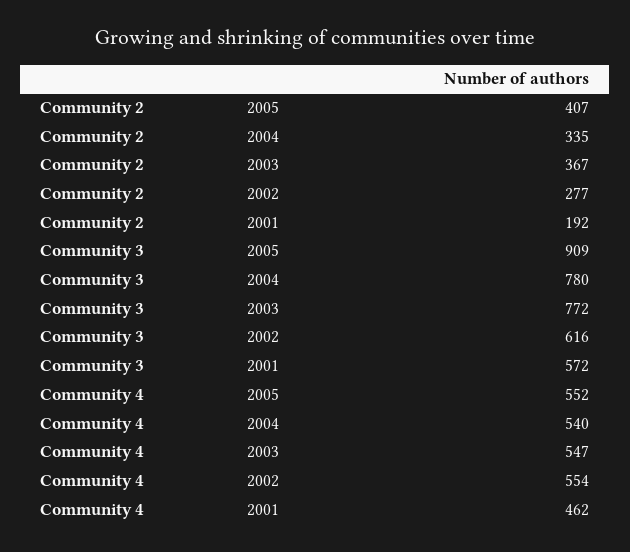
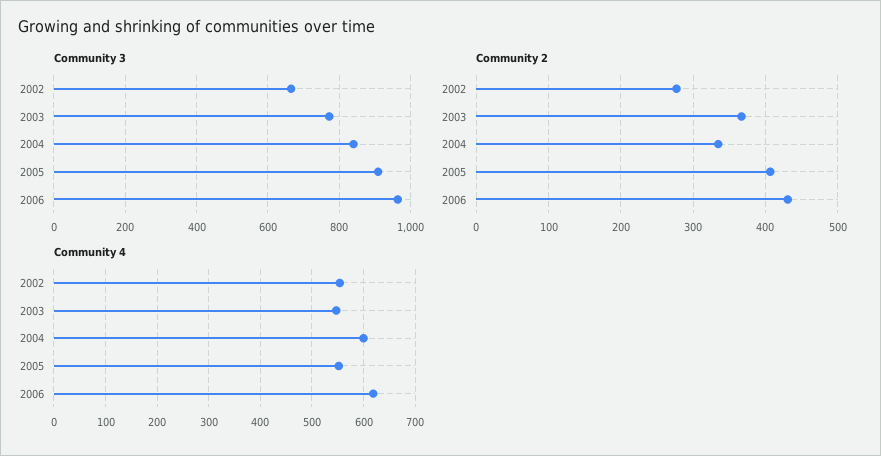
Community 2, 2001: 192 -> none
Community 3, 2004: 780 -> 840
Community 3, 2002: 616 -> 660
Community 3, 2001: 572 -> none
Community 4, 2004: 540 -> 600
Community 4, 2001: 462 -> none
Community 3, 2006: none -> 960
Community 2, 2006: none -> 430
Community 4, 2006: none -> 620

